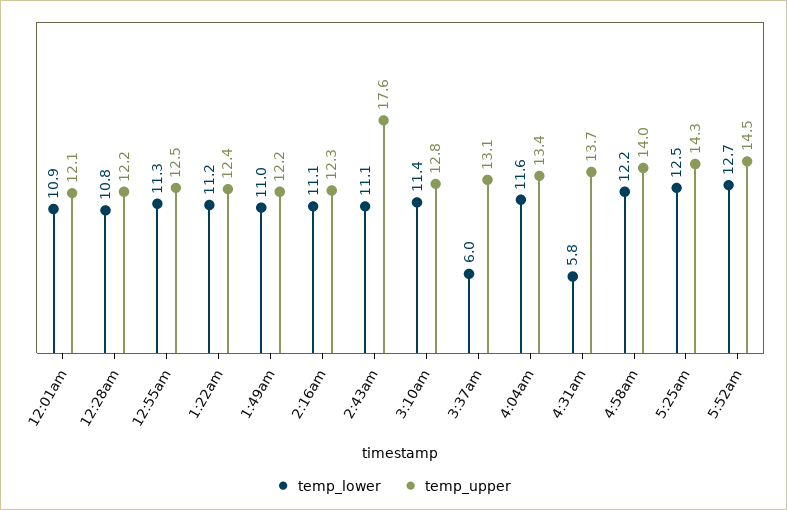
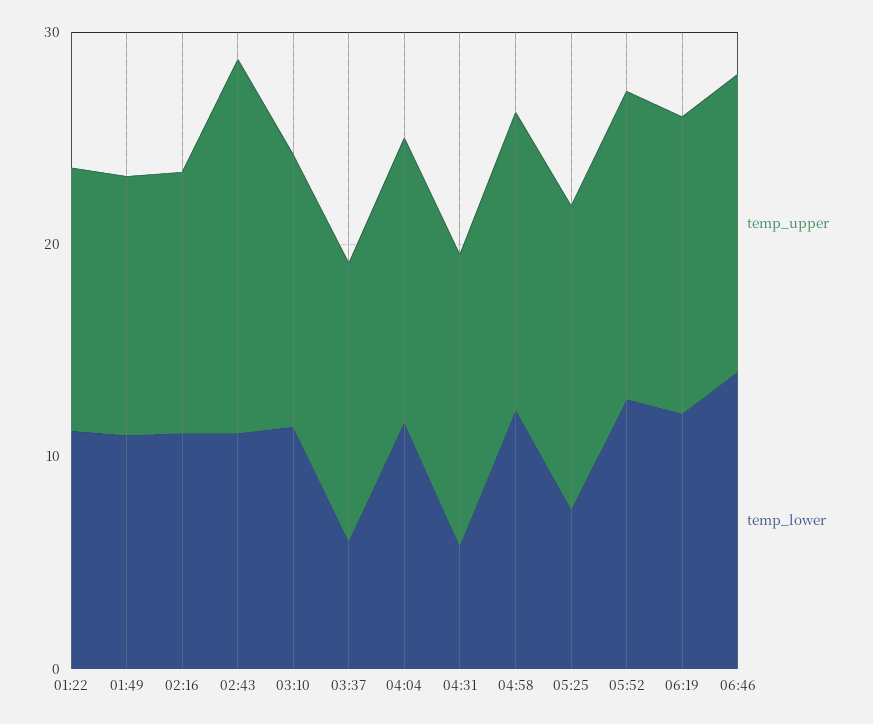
temp_lower, 12:01am: 10.9 -> none
temp_upper, 12:01am: 12.1 -> none
temp_lower, 12:28am: 10.8 -> none
temp_upper, 12:28am: 12.2 -> none
temp_lower, 12:55am: 11.3 -> none
temp_upper, 12:55am: 12.5 -> none
temp_lower, 5:25am: 12.5 -> 8
temp_upper, 06:19: none -> 14
temp_lower, 06:19: none -> 12
temp_upper, 06:46: none -> 14
temp_lower, 06:46: none -> 14

